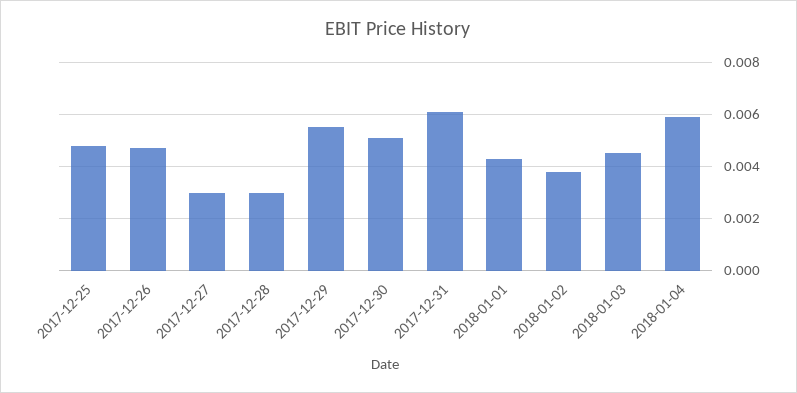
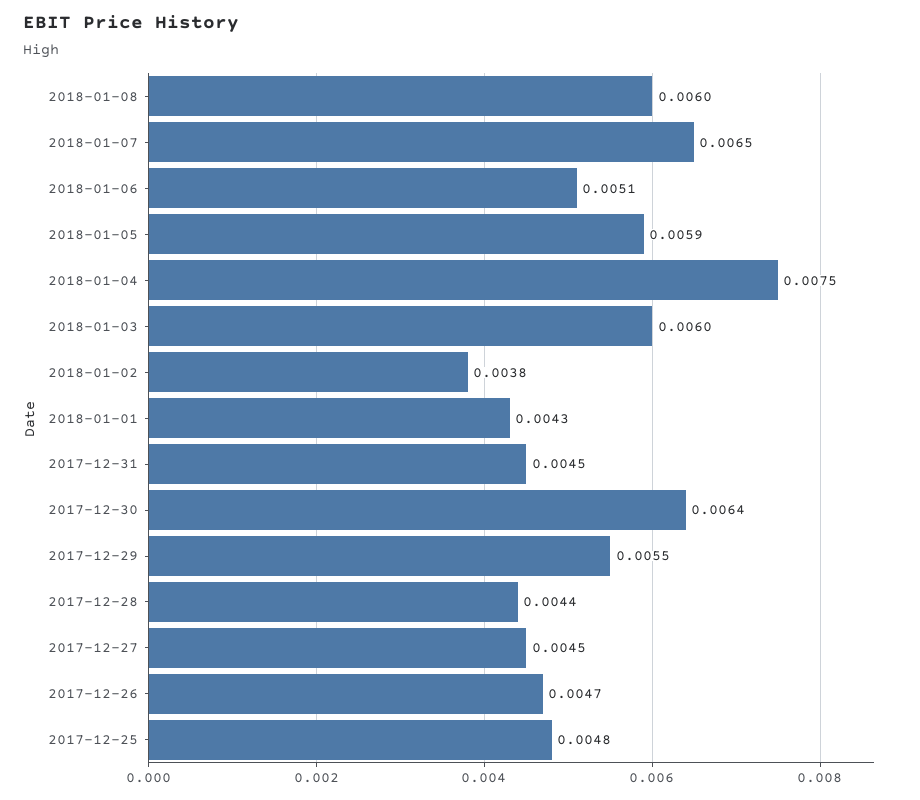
2017-12-27: 0.003 -> 0.0045
2017-12-28: 0.003 -> 0.0044
2017-12-30: 0.005 -> 0.0064
2017-12-31: 0.006 -> 0.0045
2018-01-03: 0.0045 -> 0.006
2018-01-04: 0.006 -> 0.0075
2018-01-08: none -> 0.006
2018-01-07: none -> 0.0065
2018-01-06: none -> 0.0051
2018-01-05: none -> 0.0059

